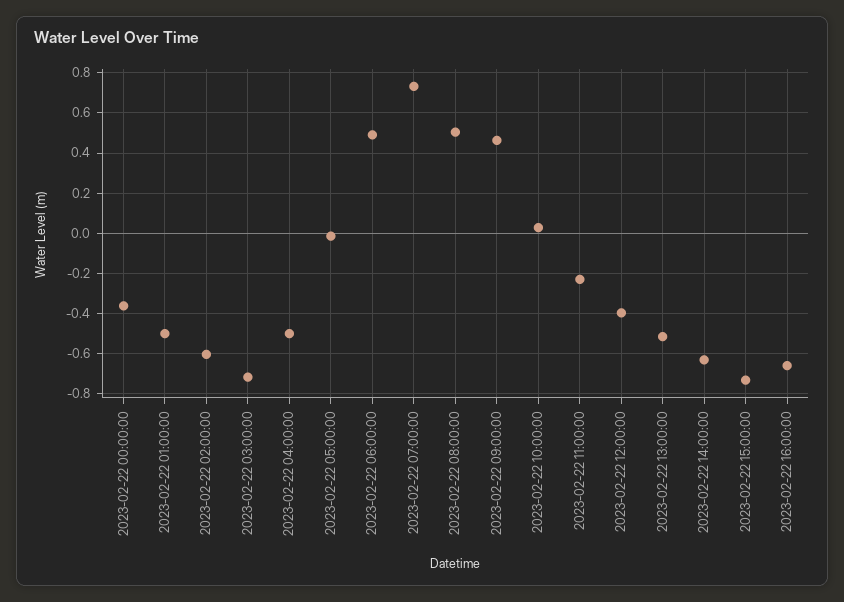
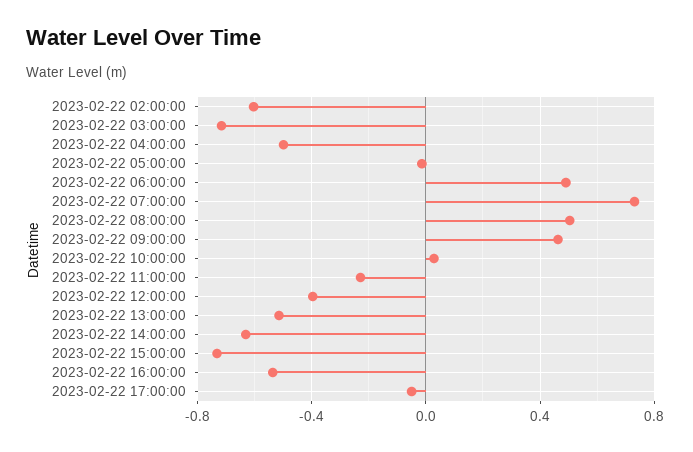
2023-02-22 00:00:00: -0.35 -> none
2023-02-22 01:00:00: -0.5 -> none
2023-02-22 16:00:00: -0.65 -> -0.55
2023-02-22 17:00:00: none -> -0.05

